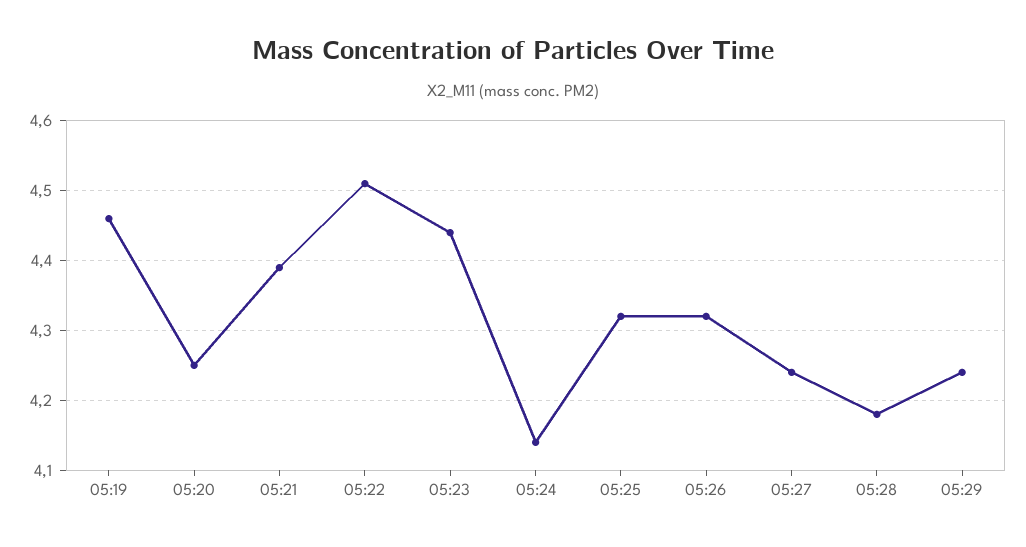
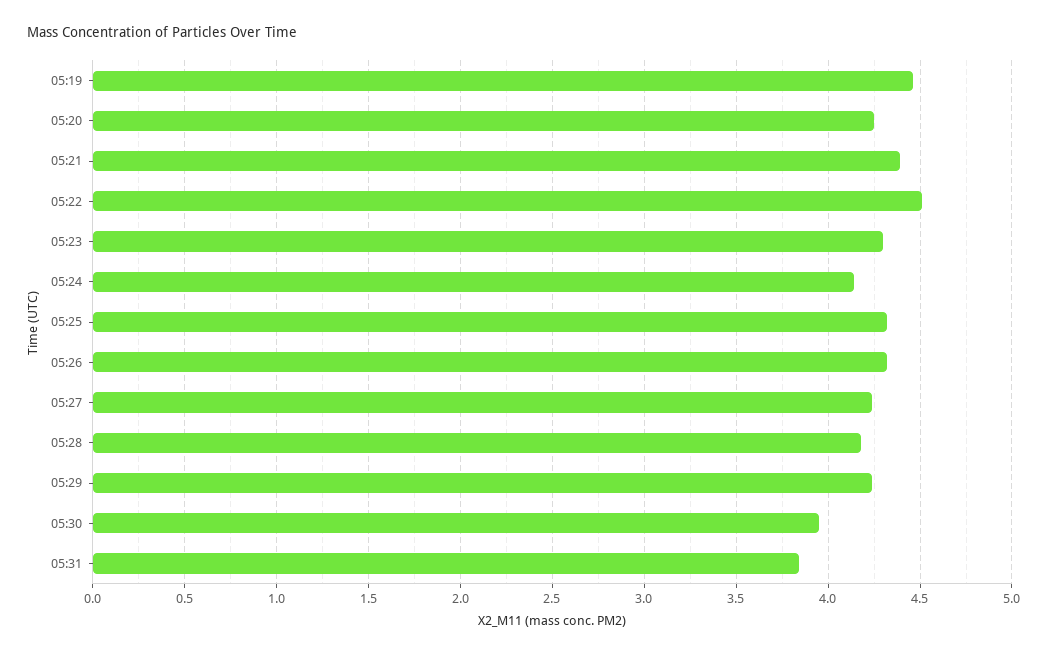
05:23: 4.44 -> 4.3
05:30: none -> 3.95
05:31: none -> 3.85

